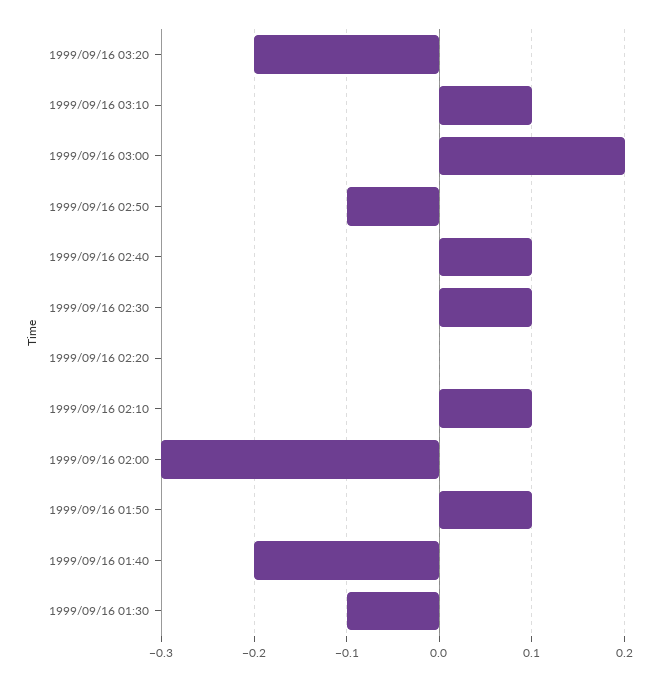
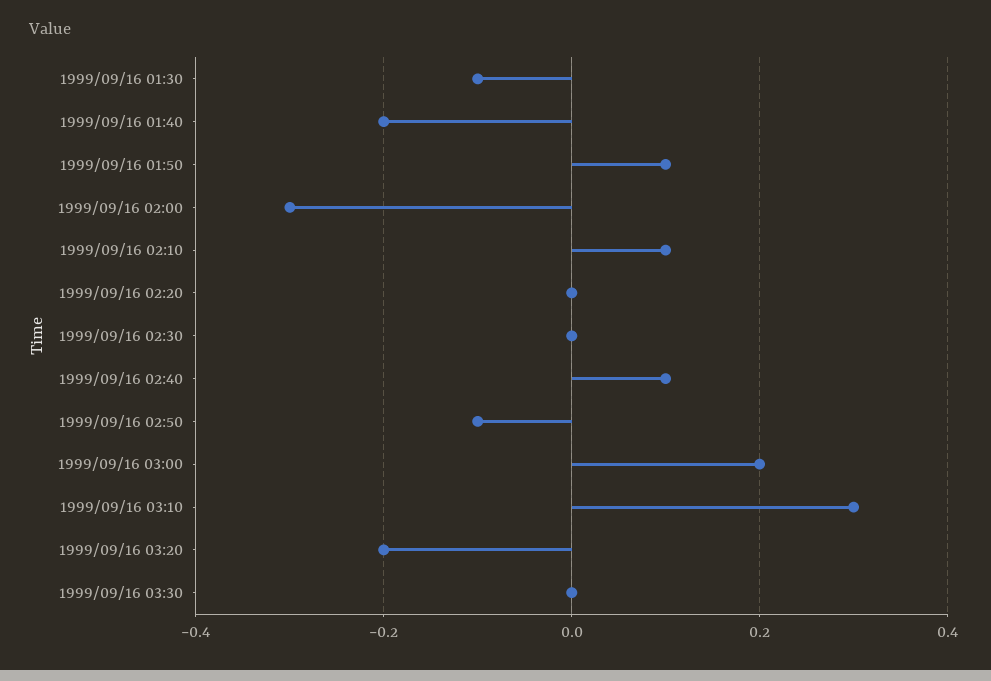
1999/09/16 03:10: 0.1 -> 0.3
1999/09/16 02:30: 0.1 -> 0
1999/09/16 03:30: none -> 0

